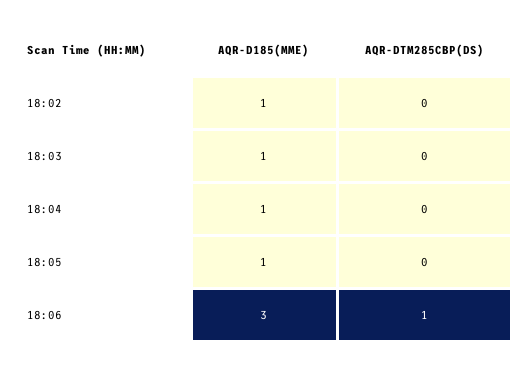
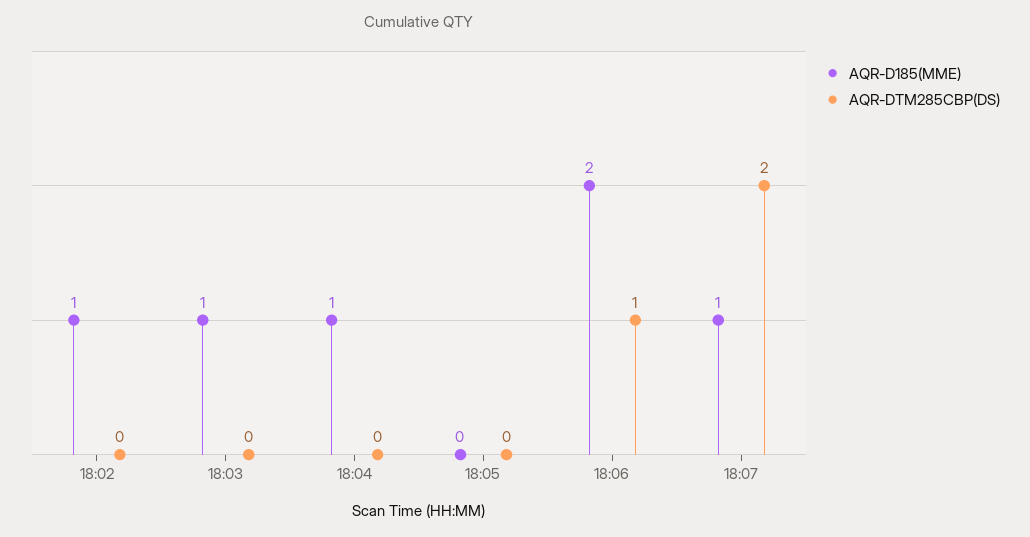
AQR-D185(MME), 18:05: 1 -> 0
AQR-D185(MME), 18:06: 3 -> 2
AQR-D185(MME), 18:07: none -> 1
AQR-DTM285CBP(DS), 18:07: none -> 2

